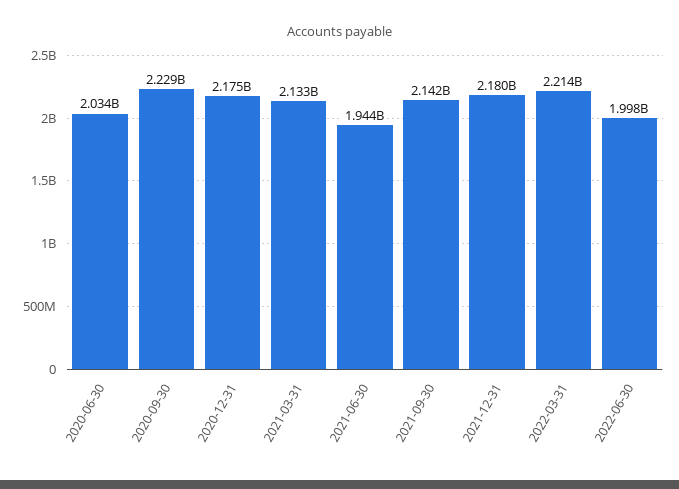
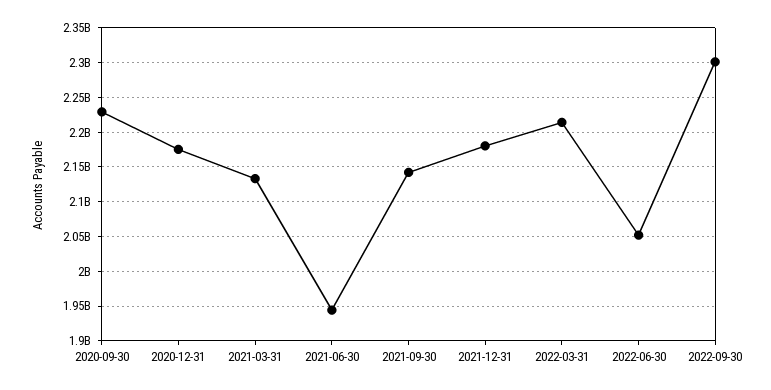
2020-06-30: 2034000000 -> none
2022-06-30: 1998000000 -> 2050000000
2022-09-30: none -> 2300000000

